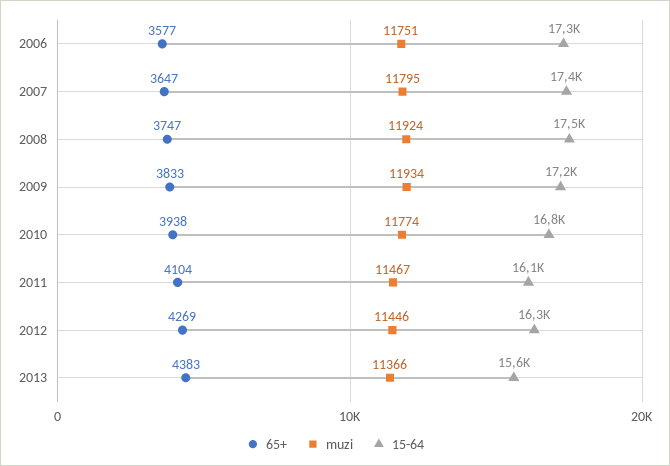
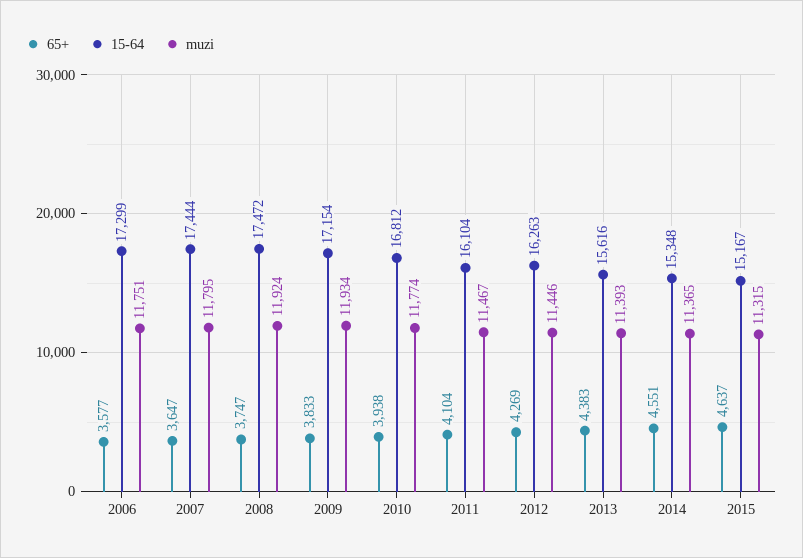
muzi, 2013: 11366 -> 11393
65+, 2014: none -> 4551
15-64, 2014: none -> 15348
muzi, 2014: none -> 11365
65+, 2015: none -> 4637
15-64, 2015: none -> 15167
muzi, 2015: none -> 11315

